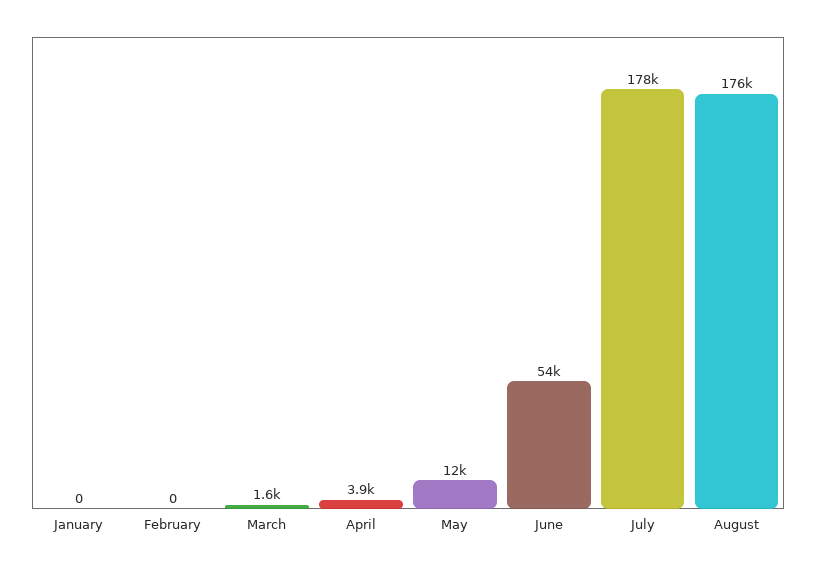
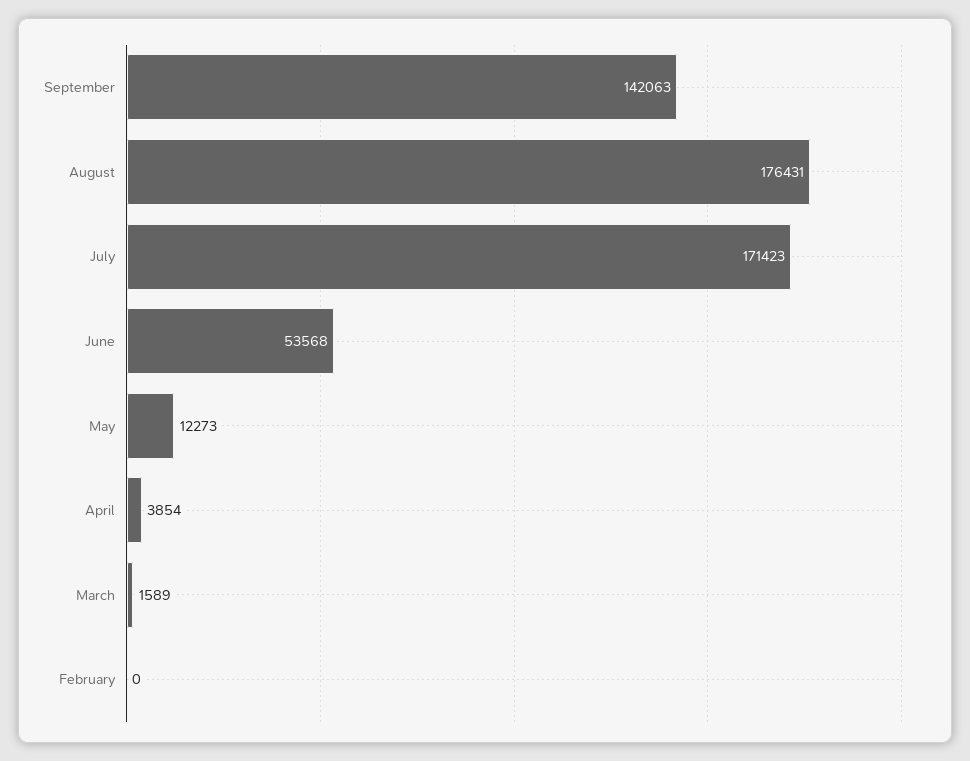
January: 0 -> none
July: 178000 -> 171423
September: none -> 142063

